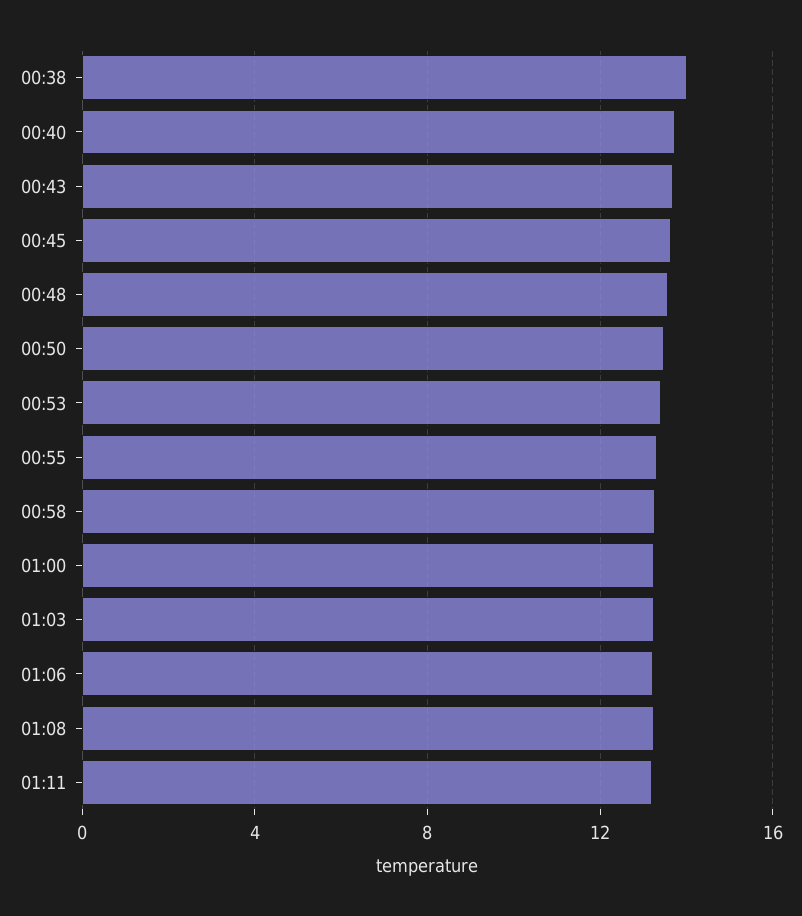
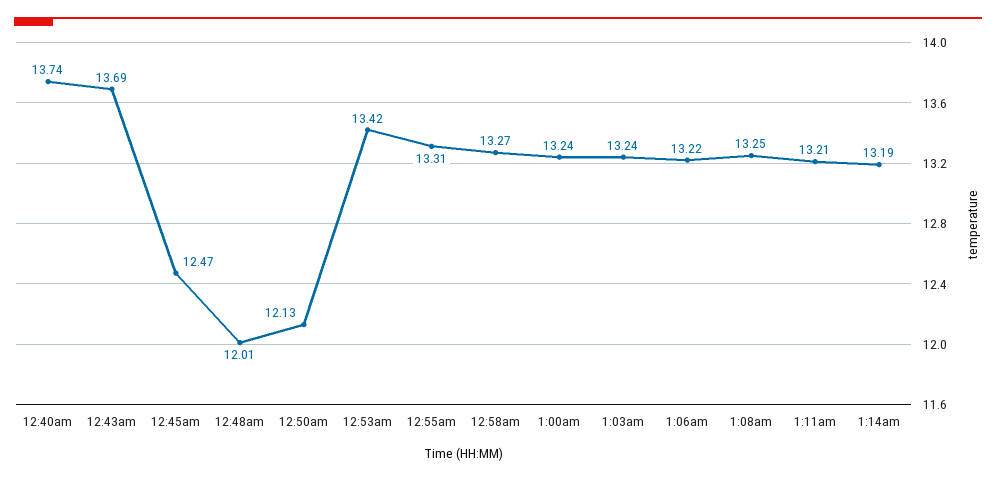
00:38: 14 -> none
00:45: 13.5 -> 12.47
00:48: 13.5 -> 12.01
00:50: 13.5 -> 12.13
1:14am: none -> 13.19

